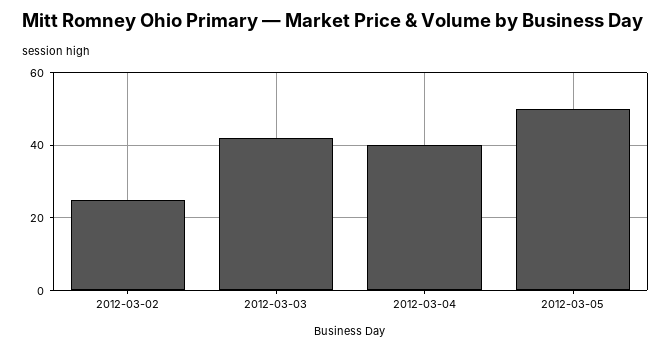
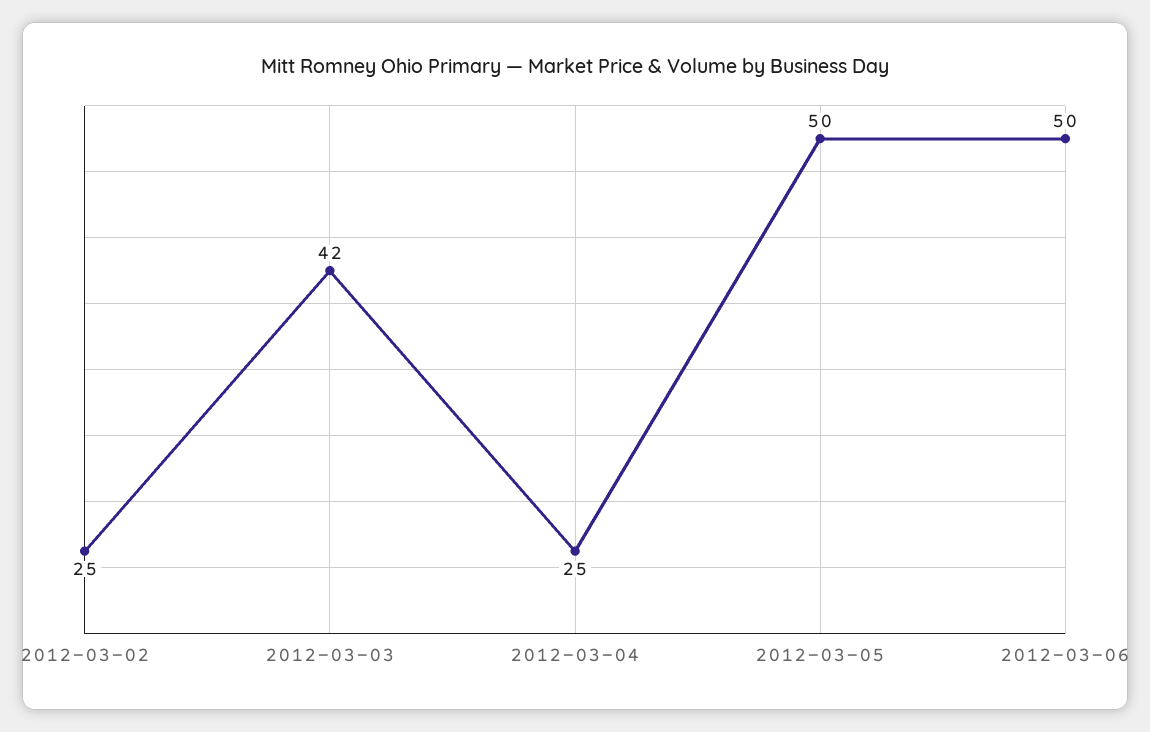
2012-03-04: 40 -> 25
2012-03-06: none -> 50

